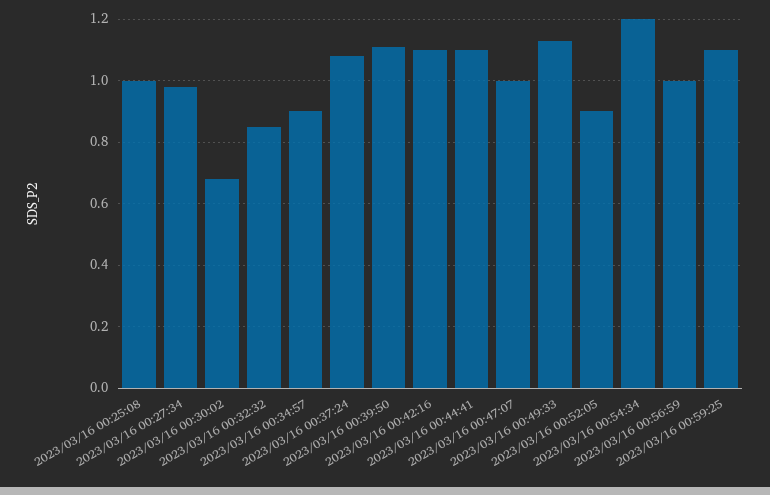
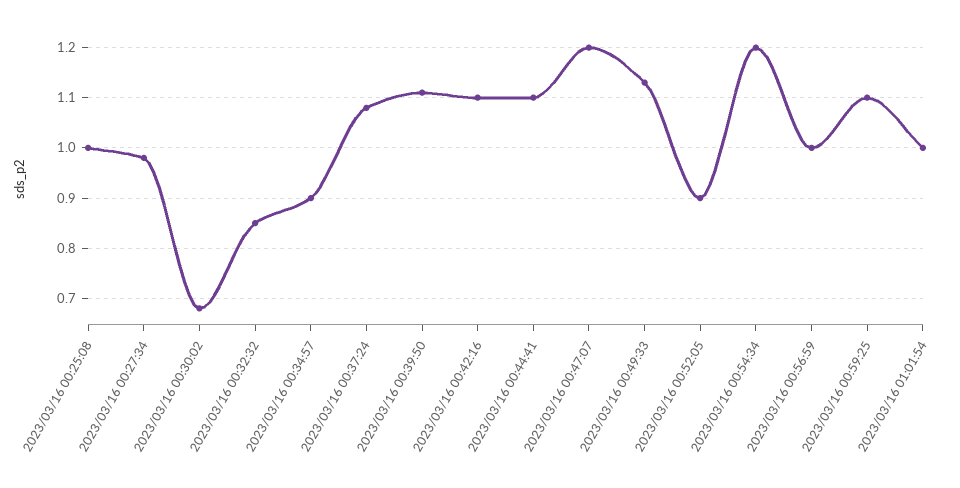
2023/03/16 00:47:07: 1 -> 1.2
2023/03/16 01:01:54: none -> 1

